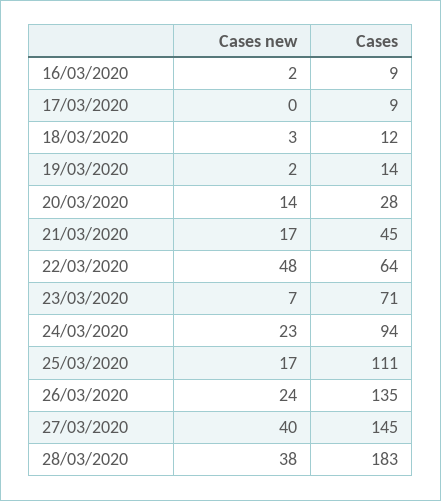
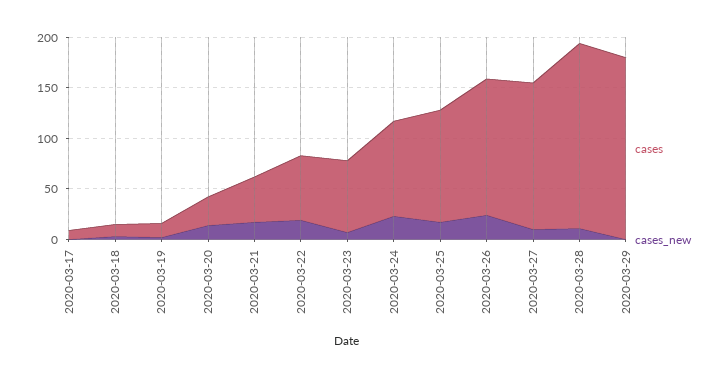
Cases new, 16/03/2020: 2 -> none
Cases, 16/03/2020: 9 -> none
Cases new, 22/03/2020: 48 -> 20
Cases new, 27/03/2020: 40 -> 10
Cases new, 28/03/2020: 38 -> 10
Cases, 2020-03-29: none -> 180
Cases new, 2020-03-29: none -> 0

